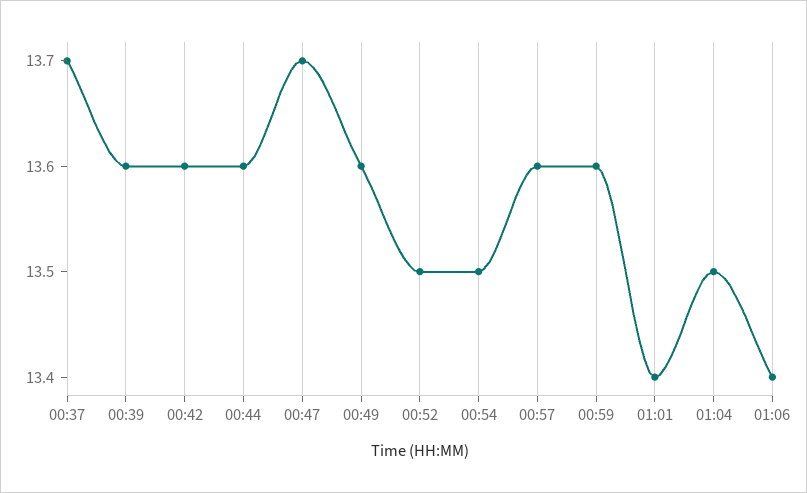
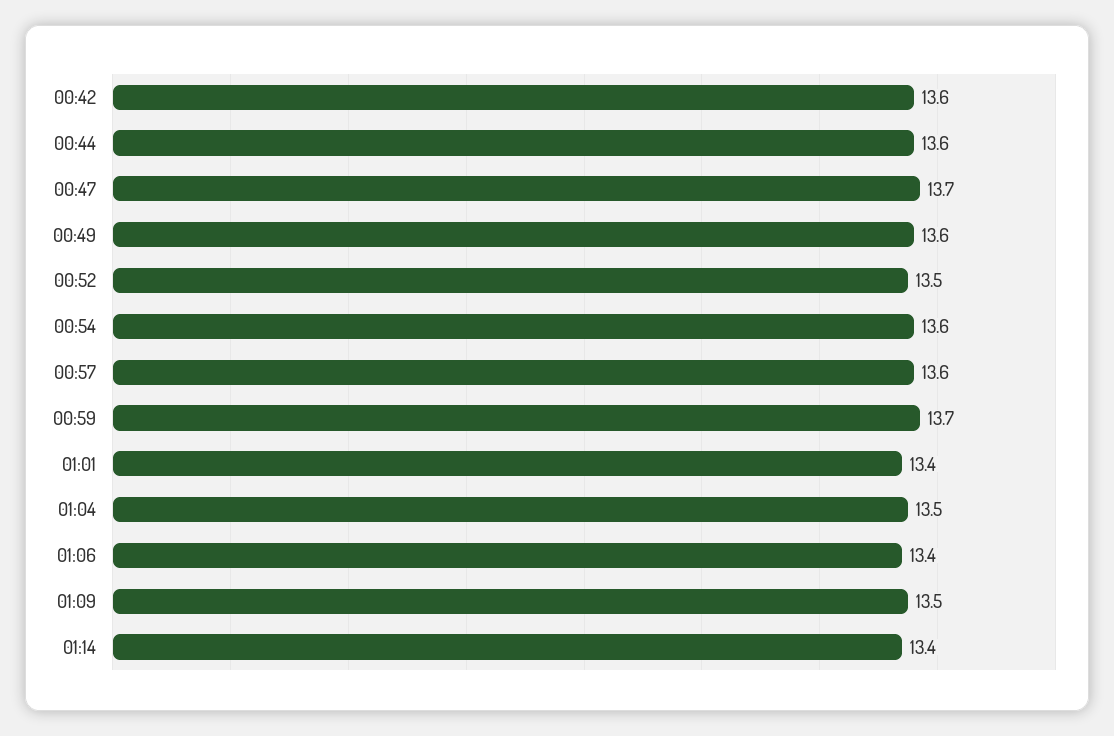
00:37: 13.7 -> none
00:39: 13.6 -> none
00:54: 13.5 -> 13.6
00:59: 13.6 -> 13.7
01:09: none -> 13.5
01:14: none -> 13.4

